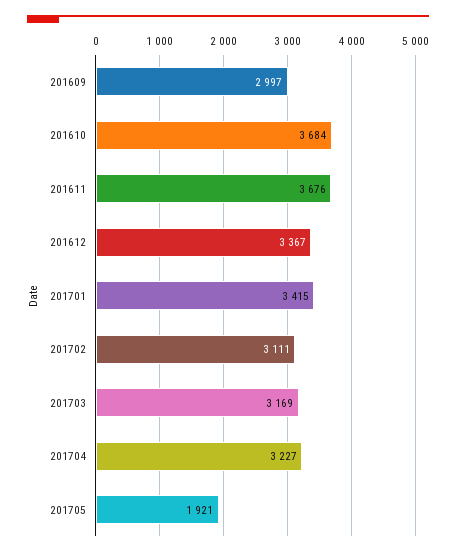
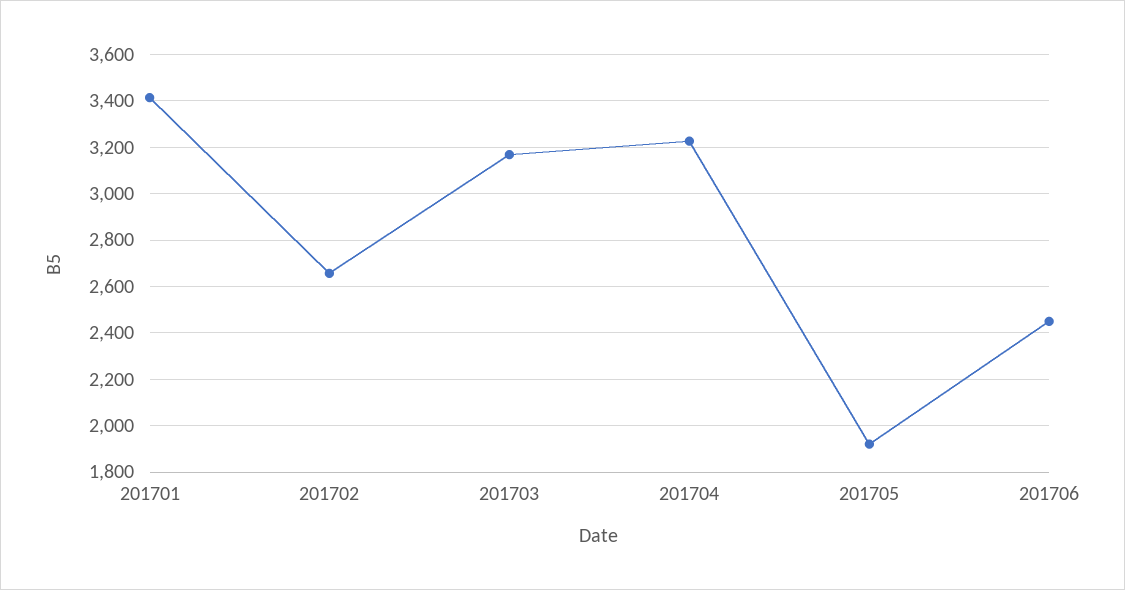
201609: 2997 -> none
201610: 3684 -> none
201611: 3676 -> none
201612: 3367 -> none
201702: 3111 -> 2650
201706: none -> 2450

